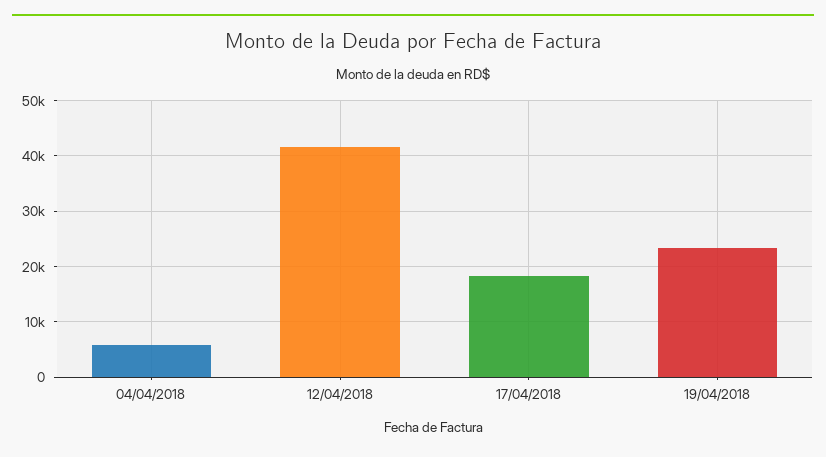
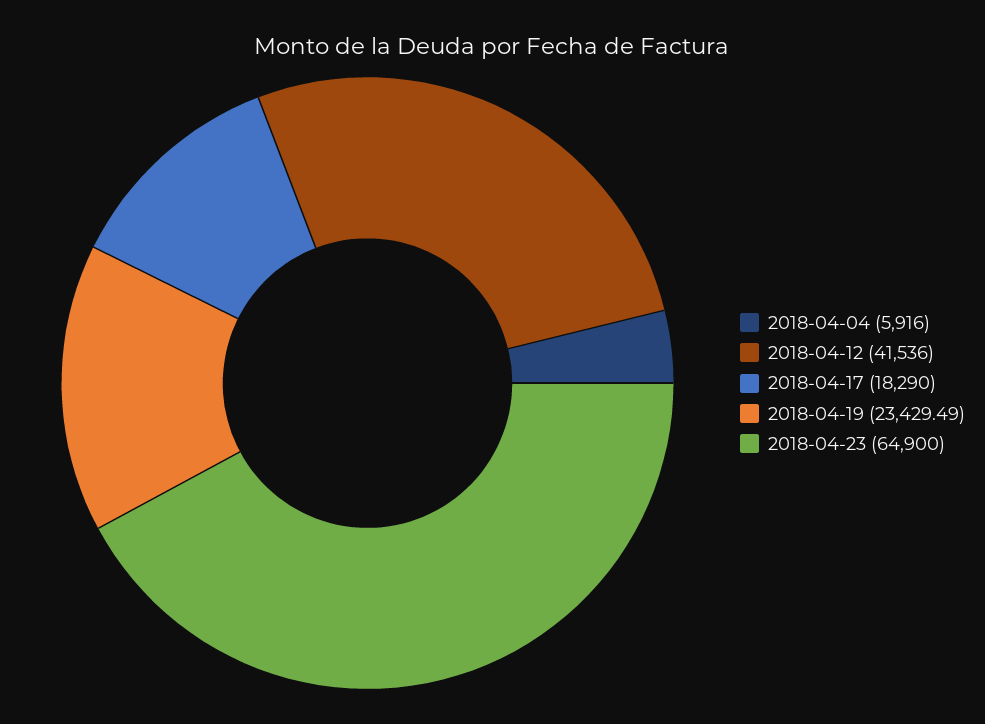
2018-04-23: none -> 64900

